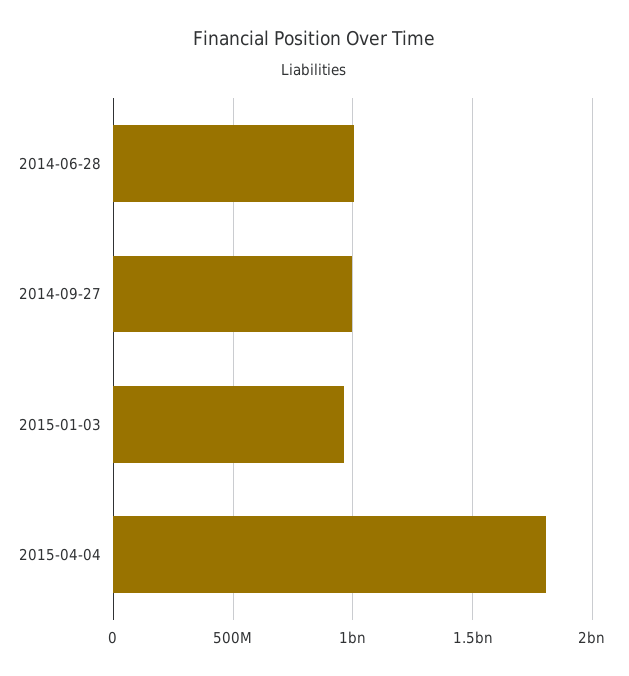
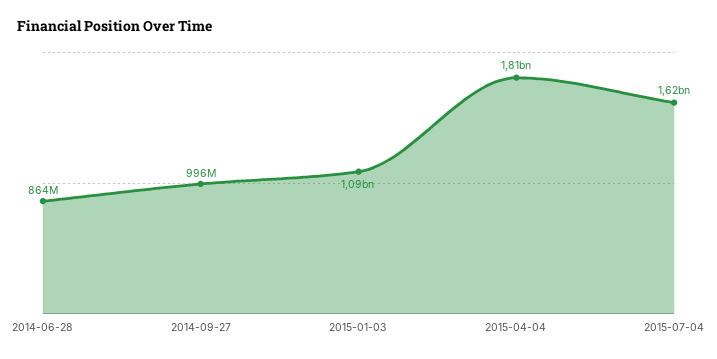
2014-06-28: 1000000000 -> 864000000
2015-01-03: 950000000 -> 1090000000
2015-07-04: none -> 1620000000

